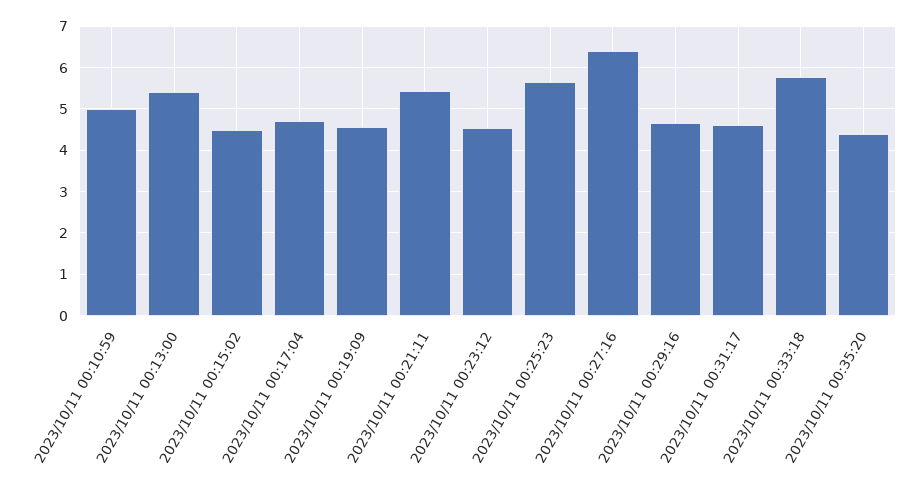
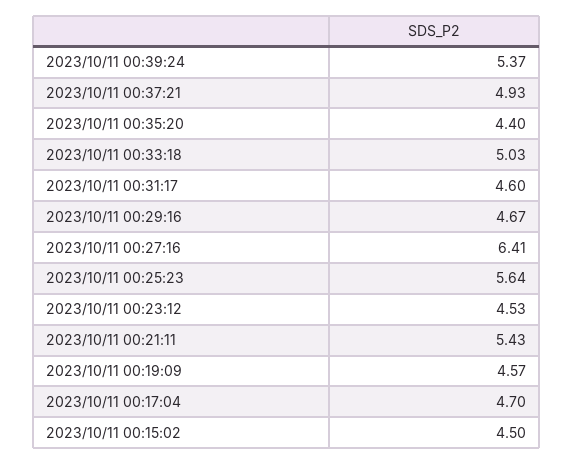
2023/10/11 00:10:59: 5 -> none
2023/10/11 00:13:00: 5.4 -> none
2023/10/11 00:33:18: 5.8 -> 5.03
2023/10/11 00:39:24: none -> 5.37
2023/10/11 00:37:21: none -> 4.93

